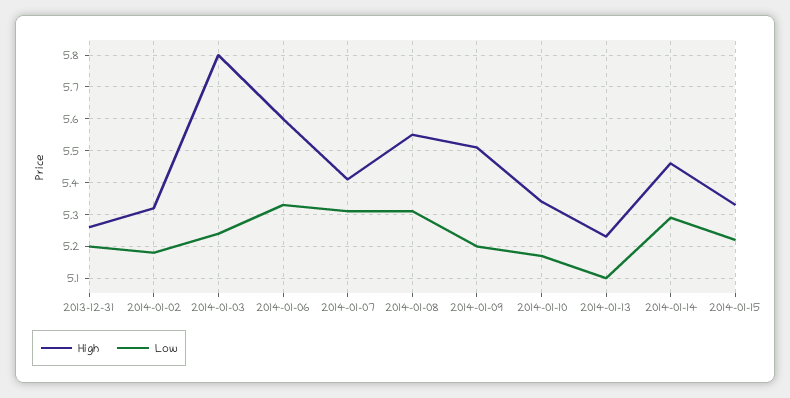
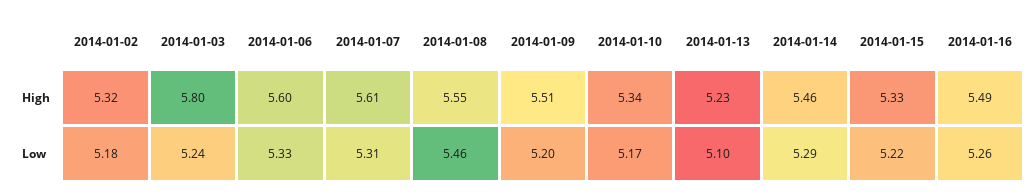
High, 2013-12-31: 5.25 -> none
Low, 2013-12-31: 5.2 -> none
High, 2014-01-07: 5.4 -> 5.61
Low, 2014-01-08: 5.3 -> 5.46
High, 2014-01-16: none -> 5.49
Low, 2014-01-16: none -> 5.26

